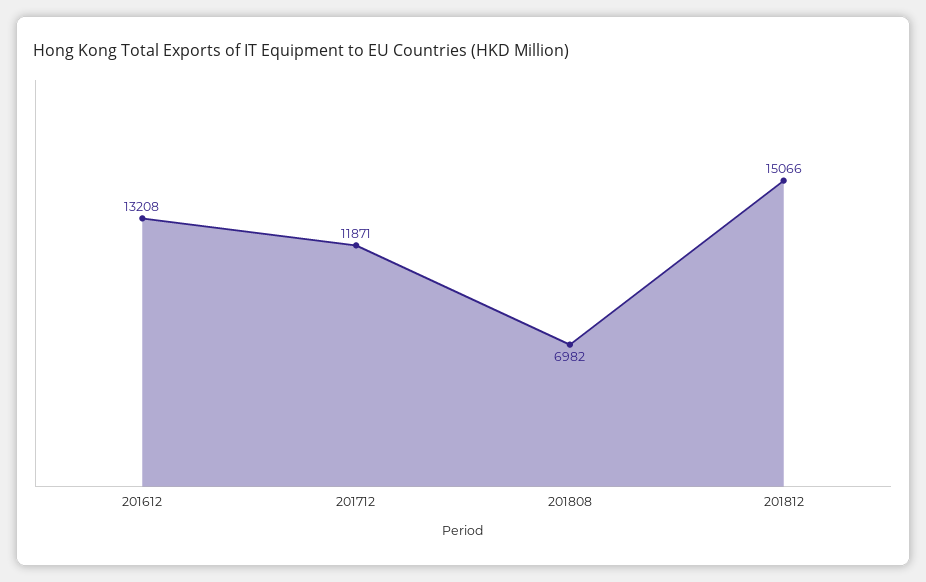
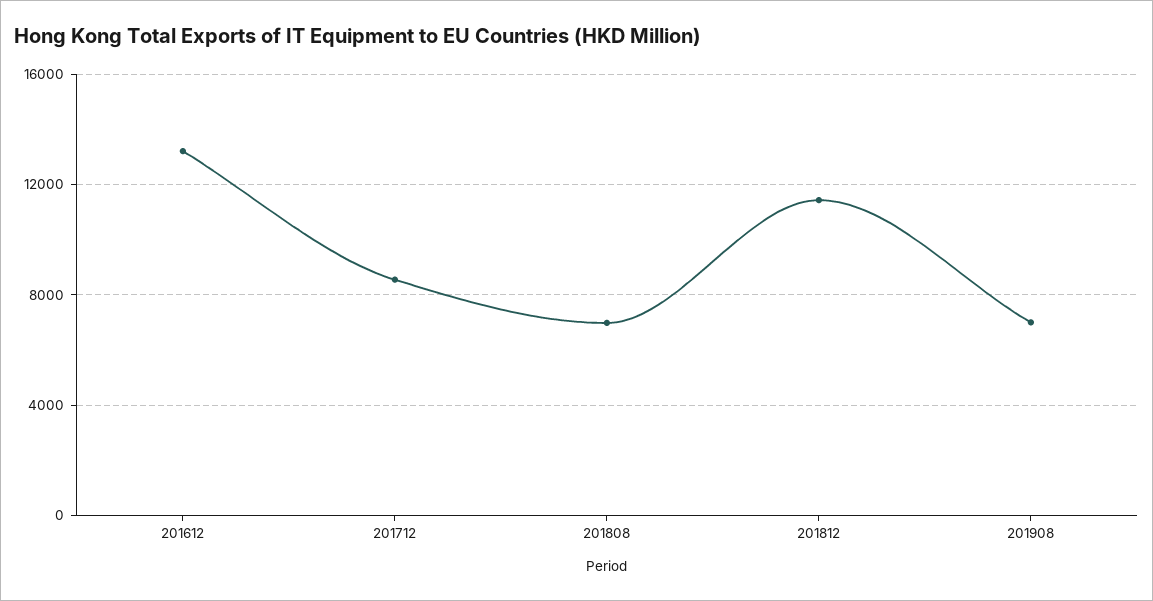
201712: 11871 -> 8500
201812: 15066 -> 11500
201908: none -> 7000

